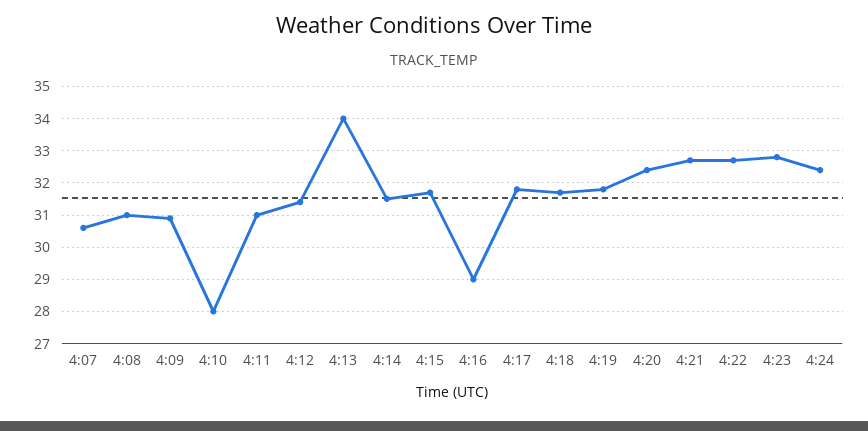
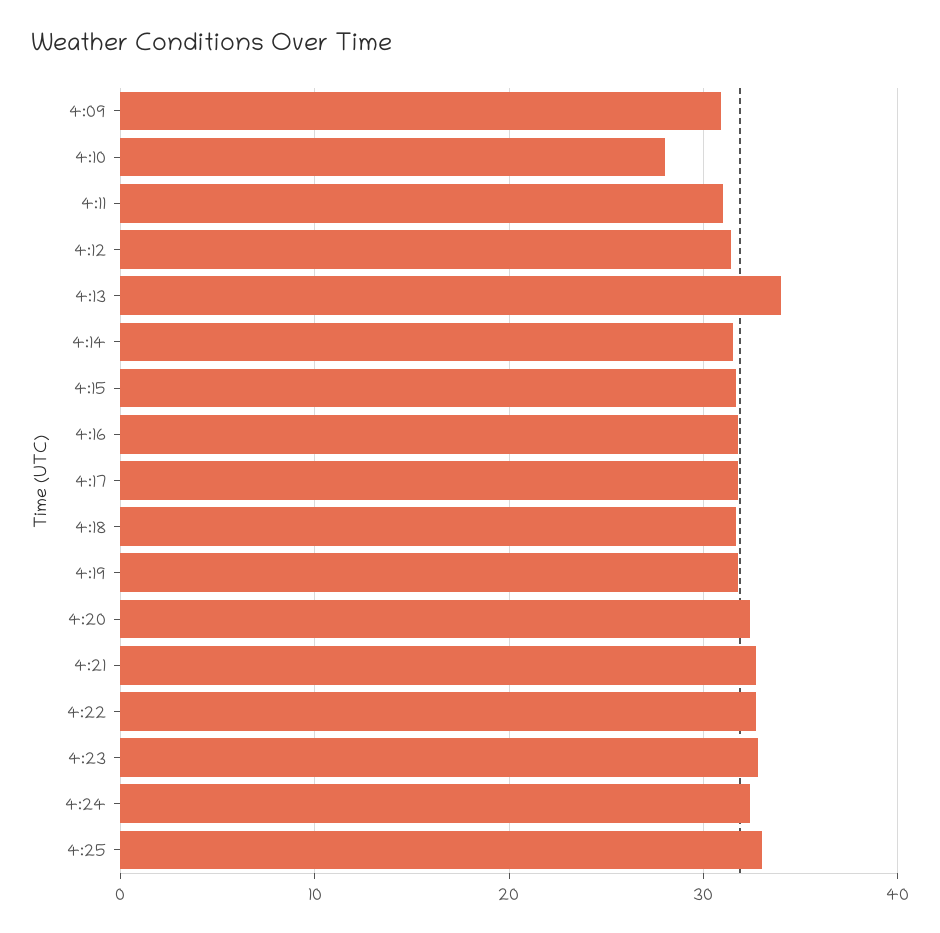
4:07: 30.5 -> none
4:08: 31 -> none
4:16: 29 -> 32
4:25: none -> 33

